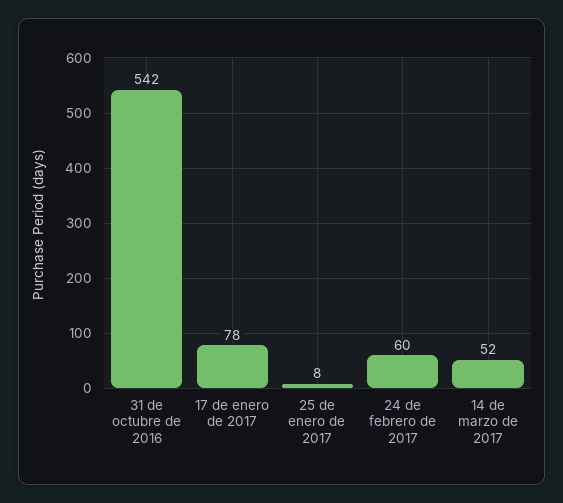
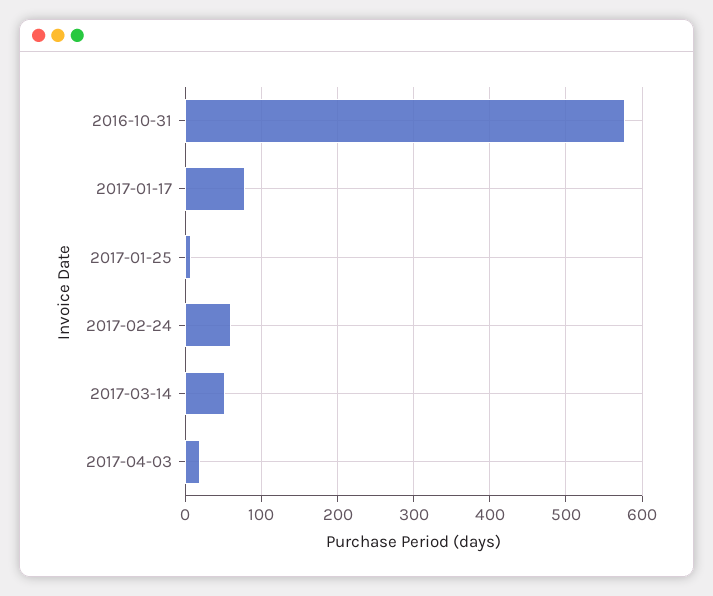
31 de octubre de 2016: 542 -> 580
2017-04-03: none -> 20

